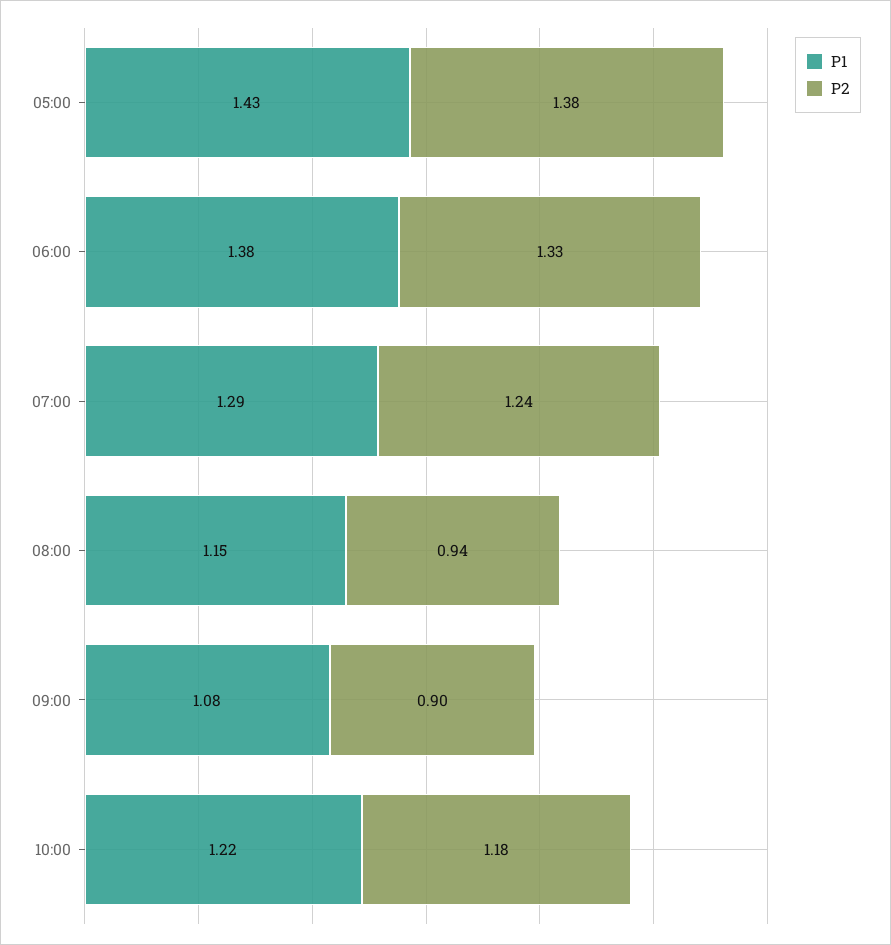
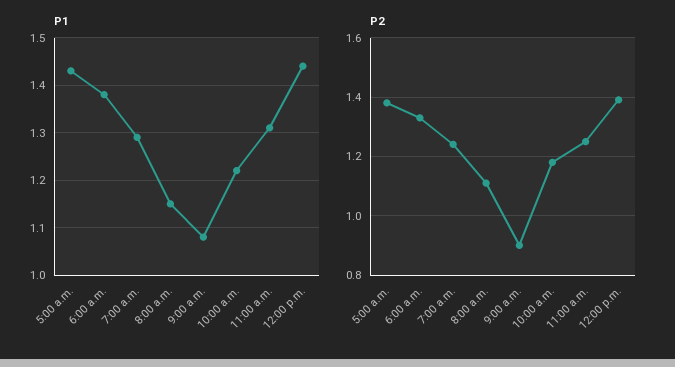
P2, 08:00: 0.94 -> 1.1
P1, 11:00 a.m.: none -> 1.3
P1, 12:00 p.m.: none -> 1.45
P2, 11:00 a.m.: none -> 1.25
P2, 12:00 p.m.: none -> 1.4

